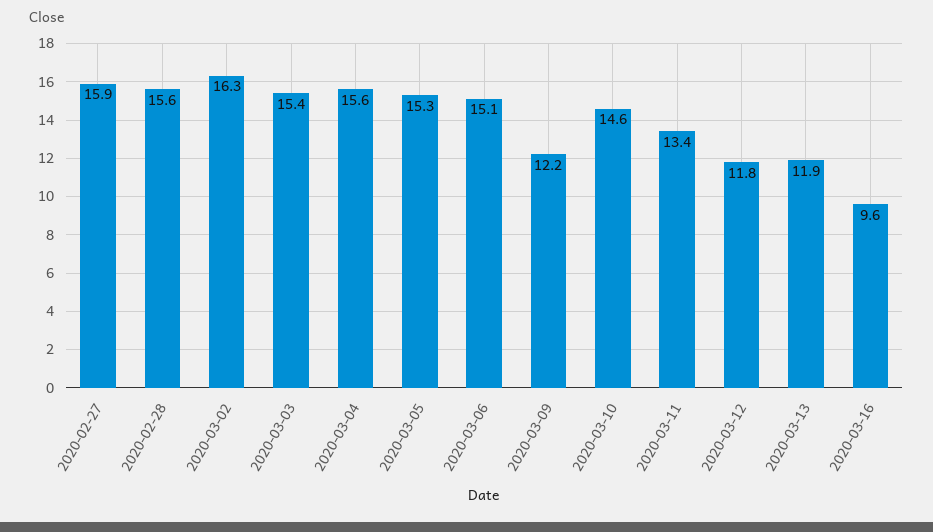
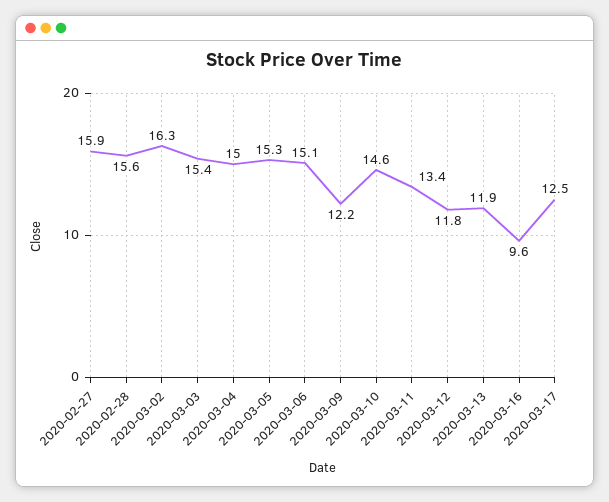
2020-03-04: 15.6 -> 15
2020-03-17: none -> 12.5

